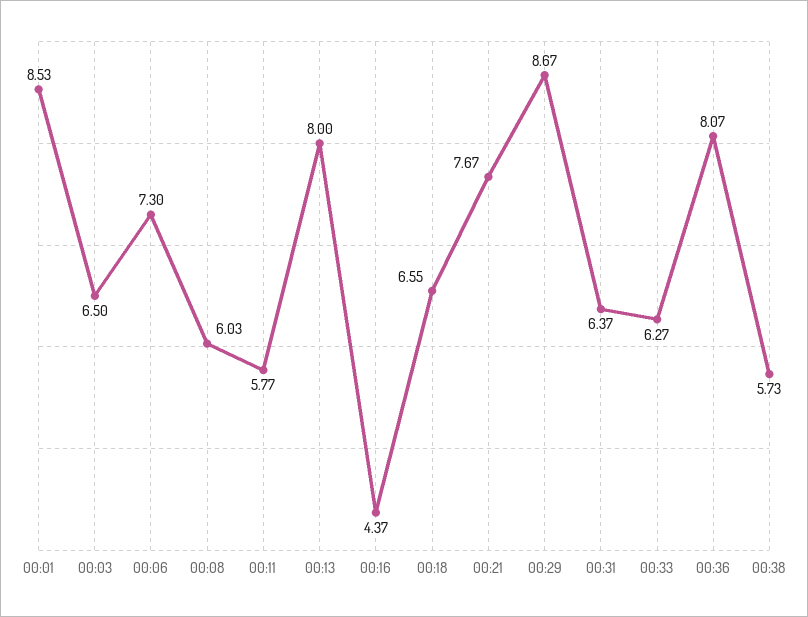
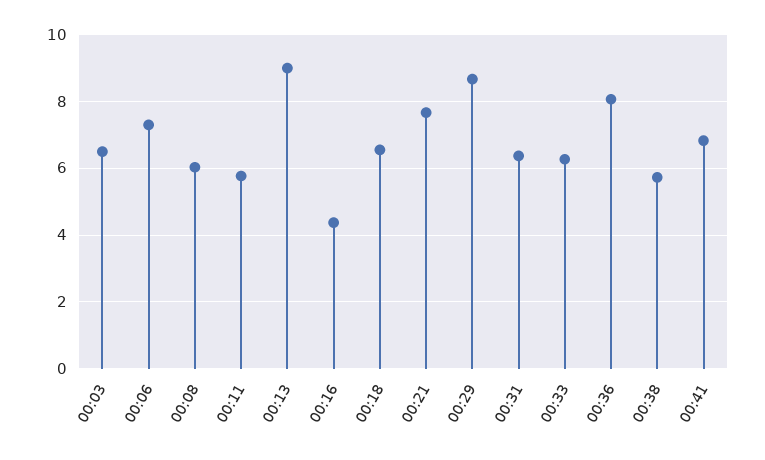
00:01: 8.53 -> none
00:13: 8 -> 9
00:41: none -> 6.8

